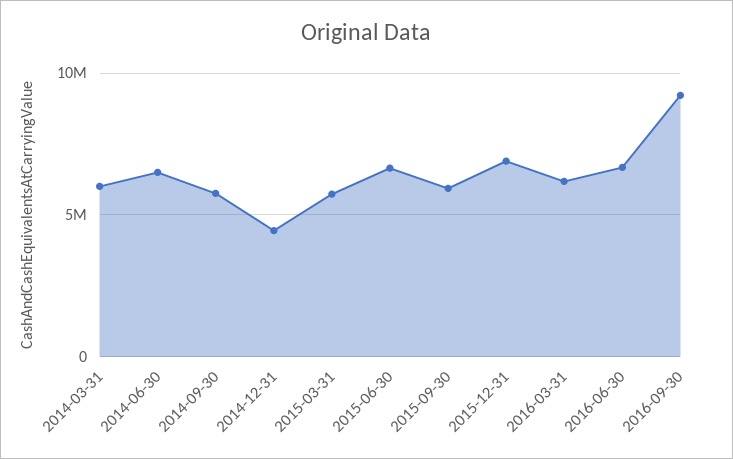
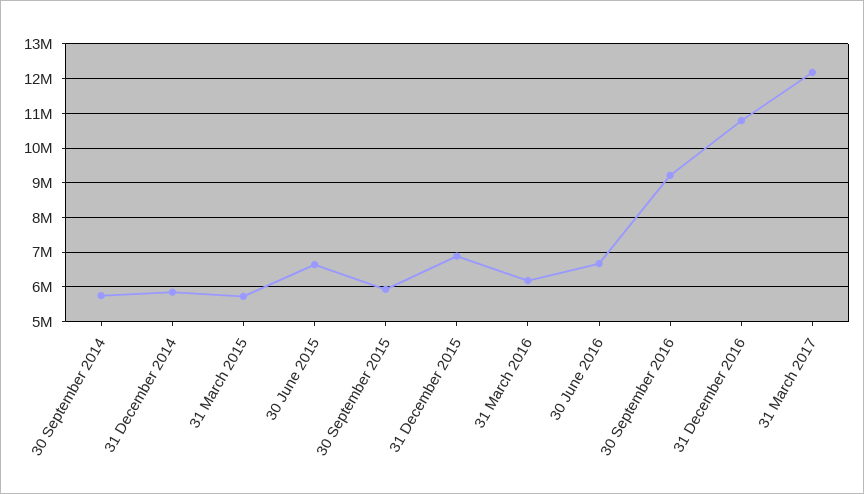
2014-03-31: 6000000 -> none
2014-06-30: 6500000 -> none
2014-12-31: 4500000 -> 5800000
31 December 2016: none -> 10800000
31 March 2017: none -> 12200000

